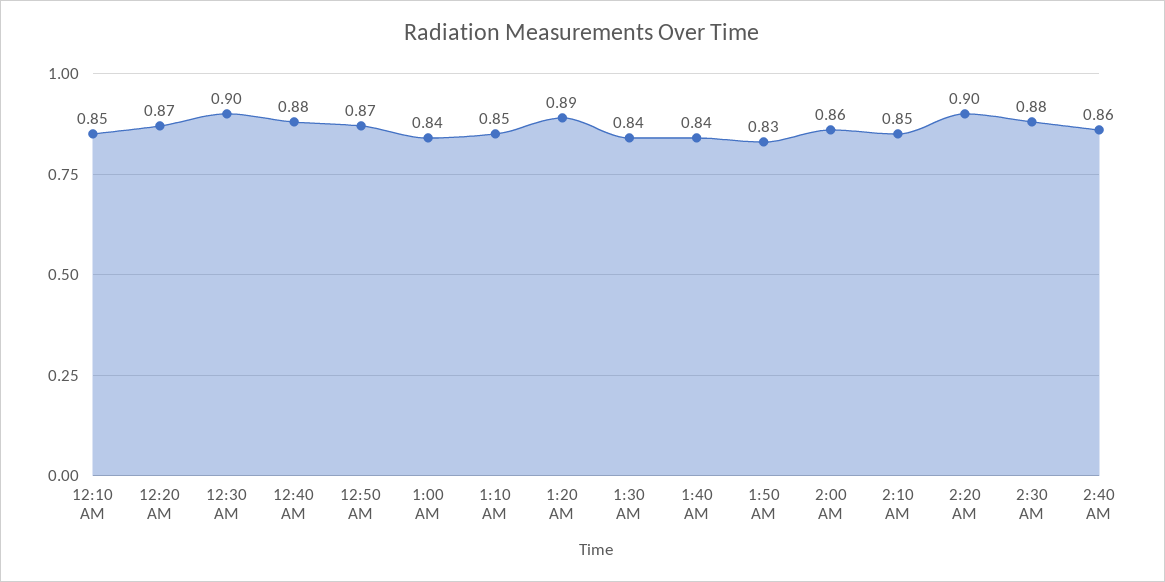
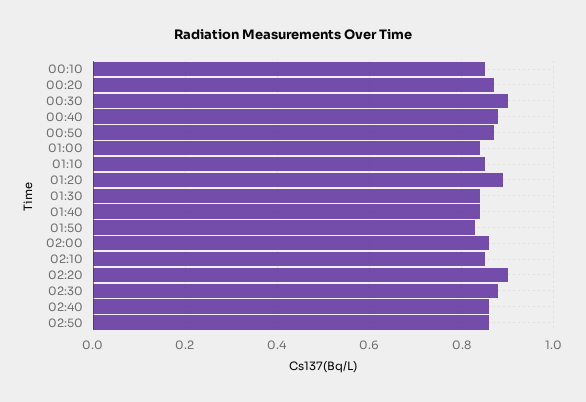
02:50: none -> 0.85

